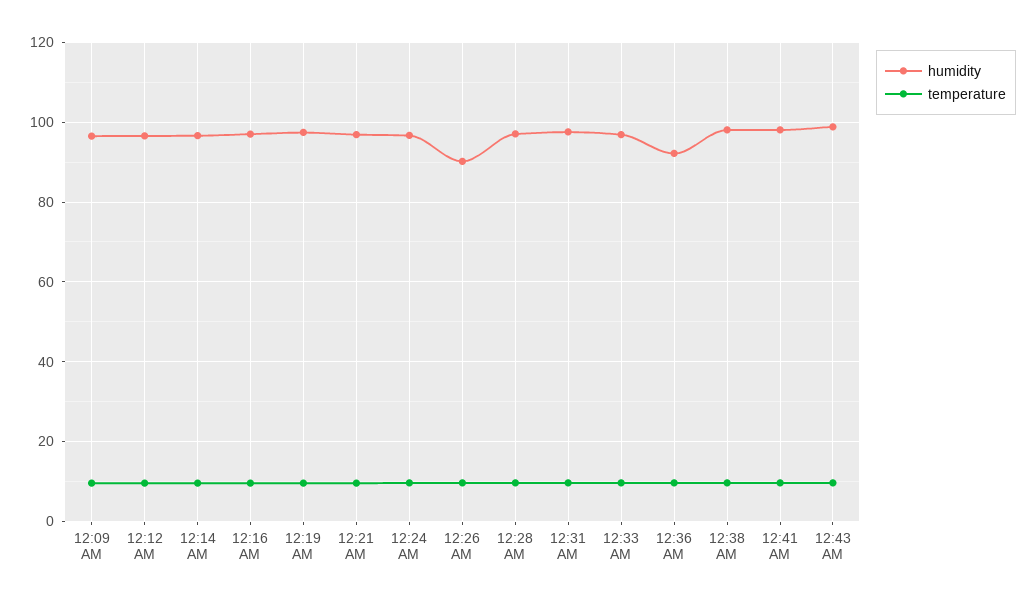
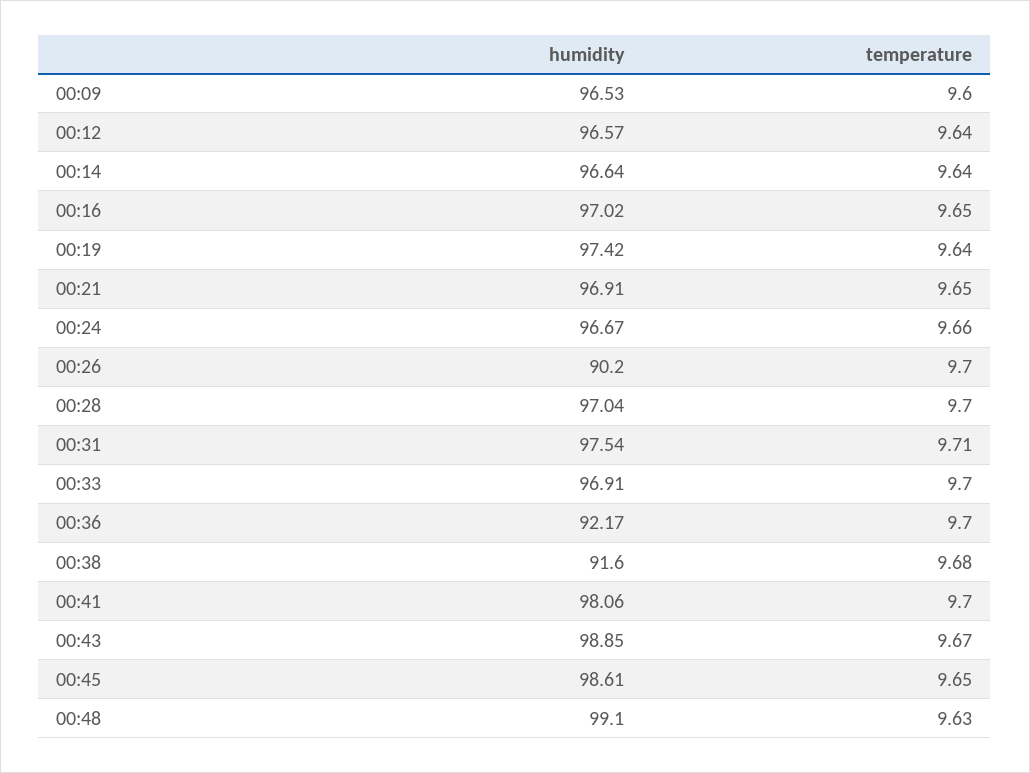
humidity, 12:38 AM: 98 -> 91.6
humidity, 00:45: none -> 98.61
temperature, 00:45: none -> 9.65
humidity, 00:48: none -> 99.1
temperature, 00:48: none -> 9.63

